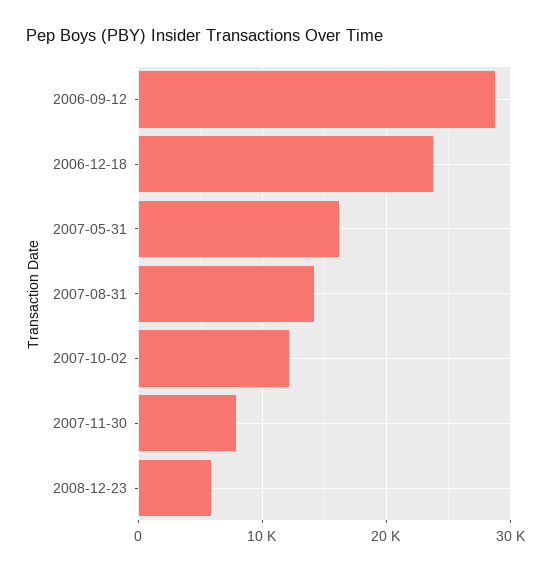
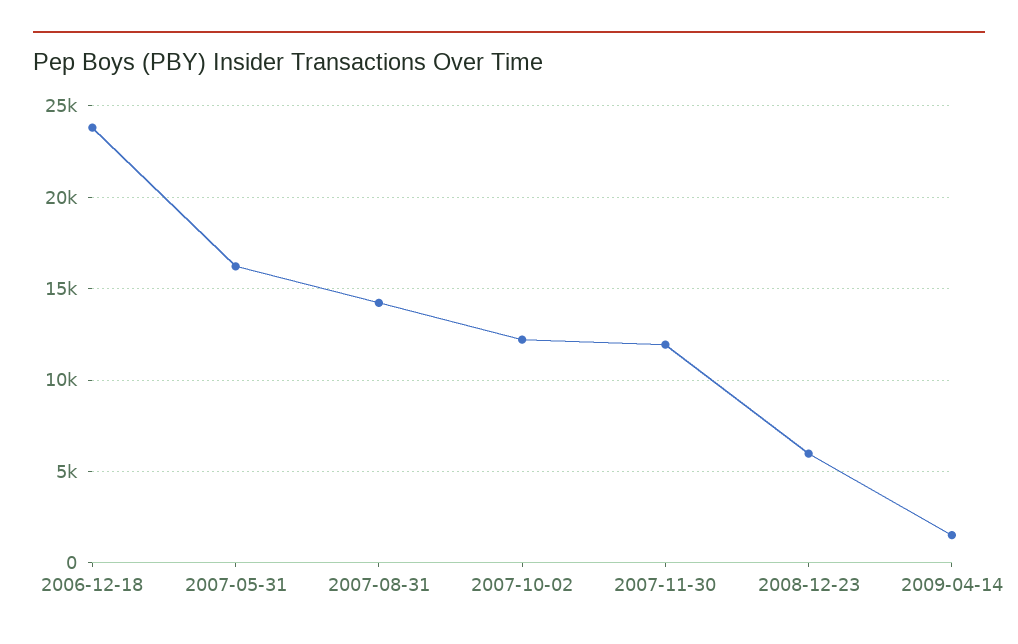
2006-09-12: 29000 -> none
2007-11-30: 8000 -> 12000
2009-04-14: none -> 1500

